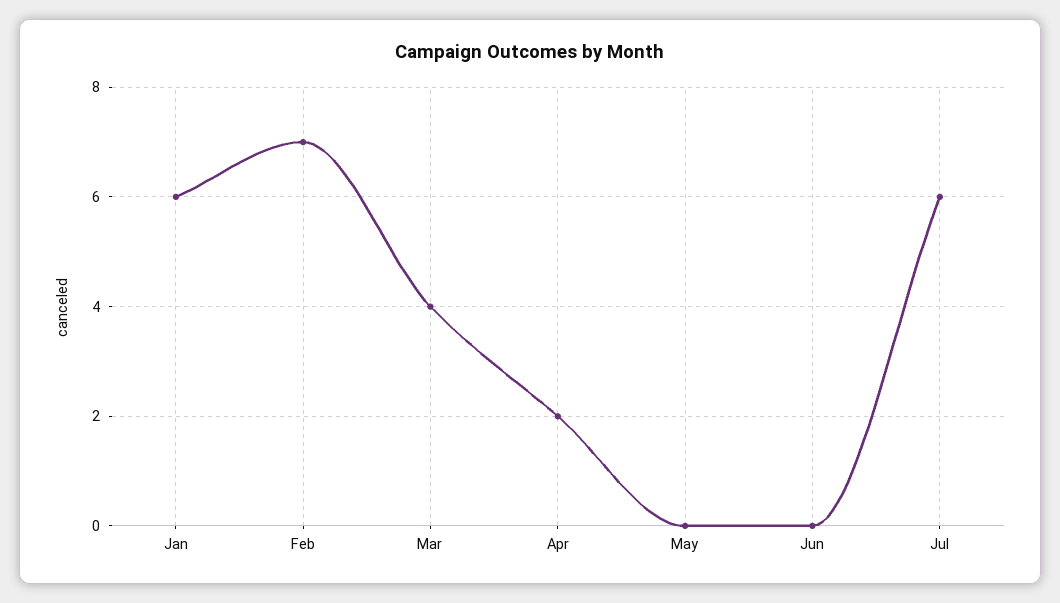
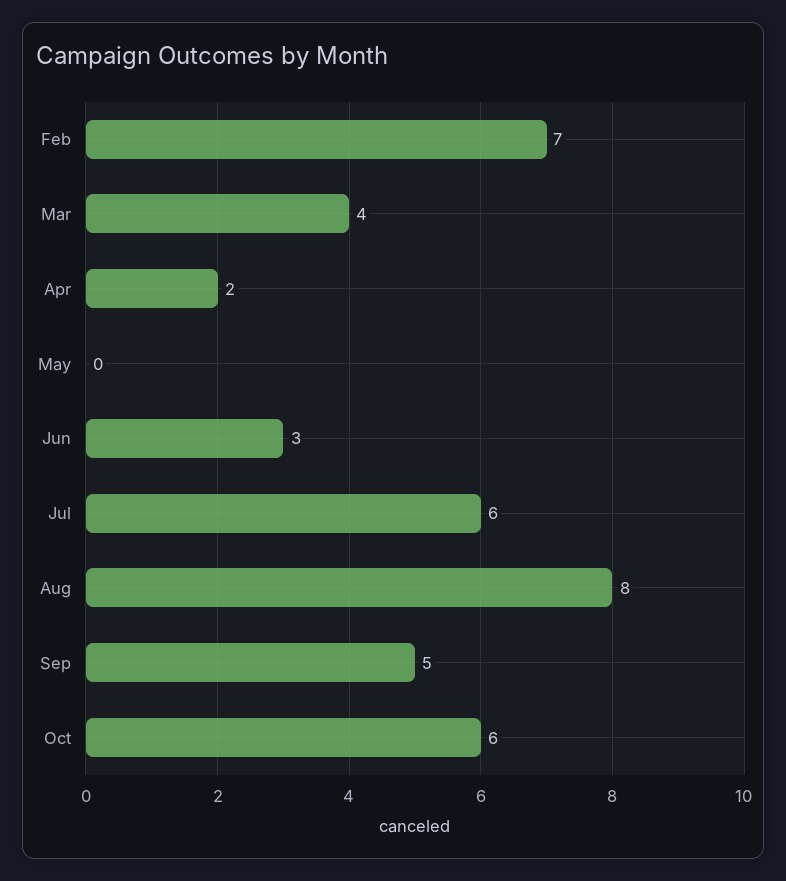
Jan: 6 -> none
Jun: 0 -> 3
Aug: none -> 8
Sep: none -> 5
Oct: none -> 6

